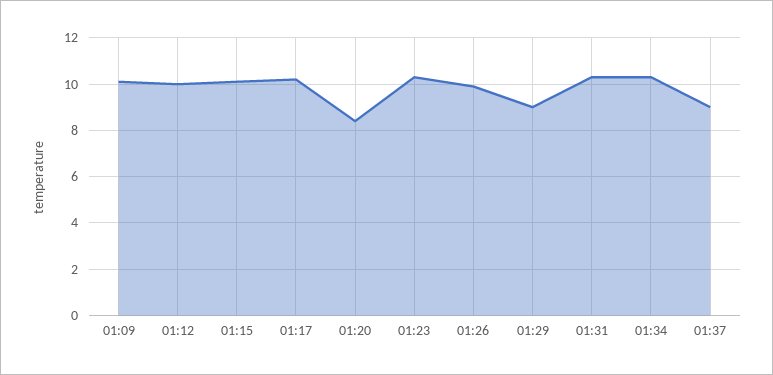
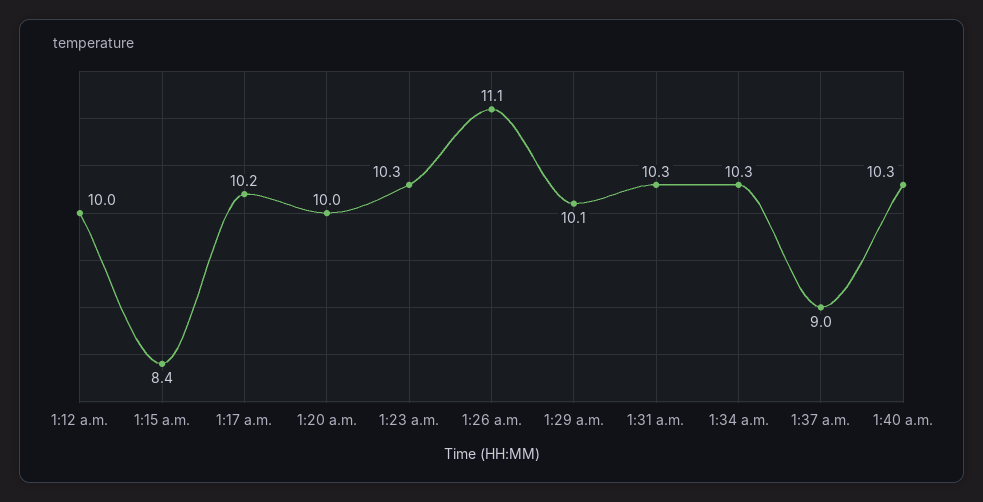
01:09: 10 -> none
01:15: 10 -> 8.4
01:20: 8.5 -> 10
01:26: 10 -> 11.1
01:29: 9 -> 10.1
1:40 a.m.: none -> 10.3

